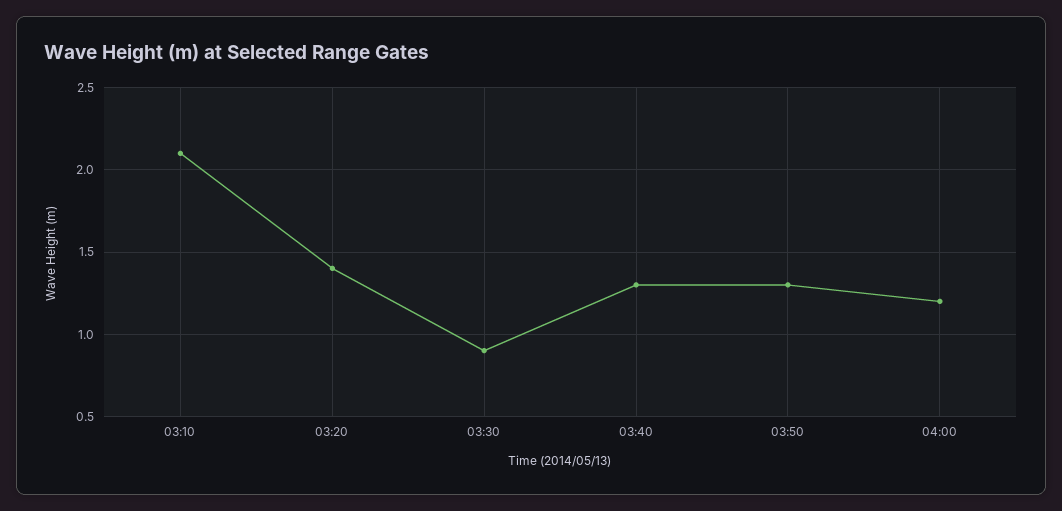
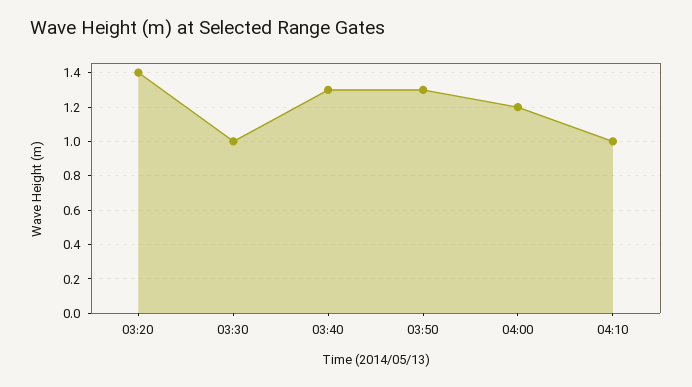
03:10: 2.1 -> none
03:30: 0.9 -> 1
04:10: none -> 1

